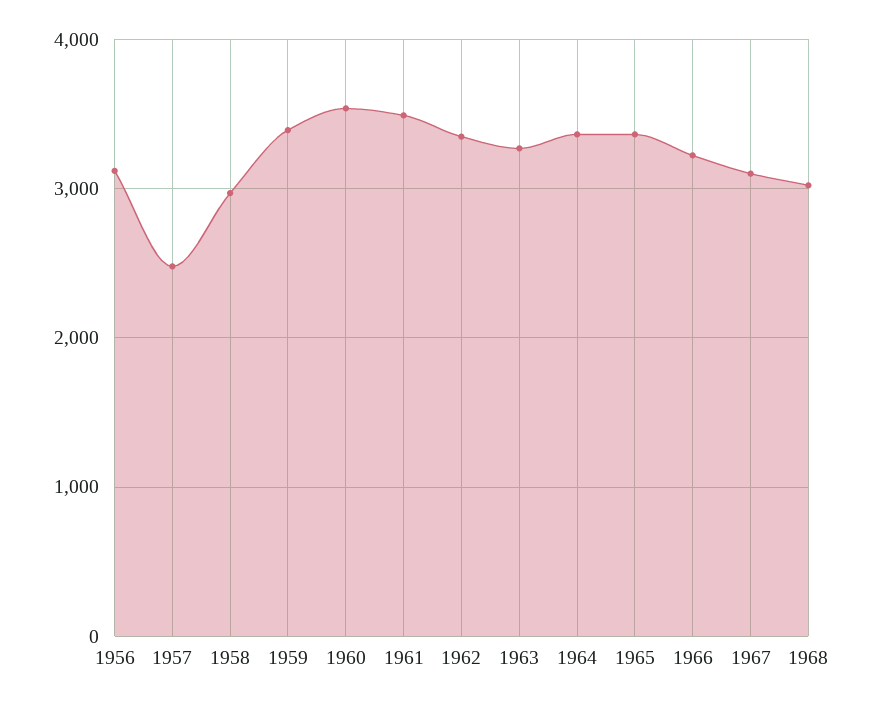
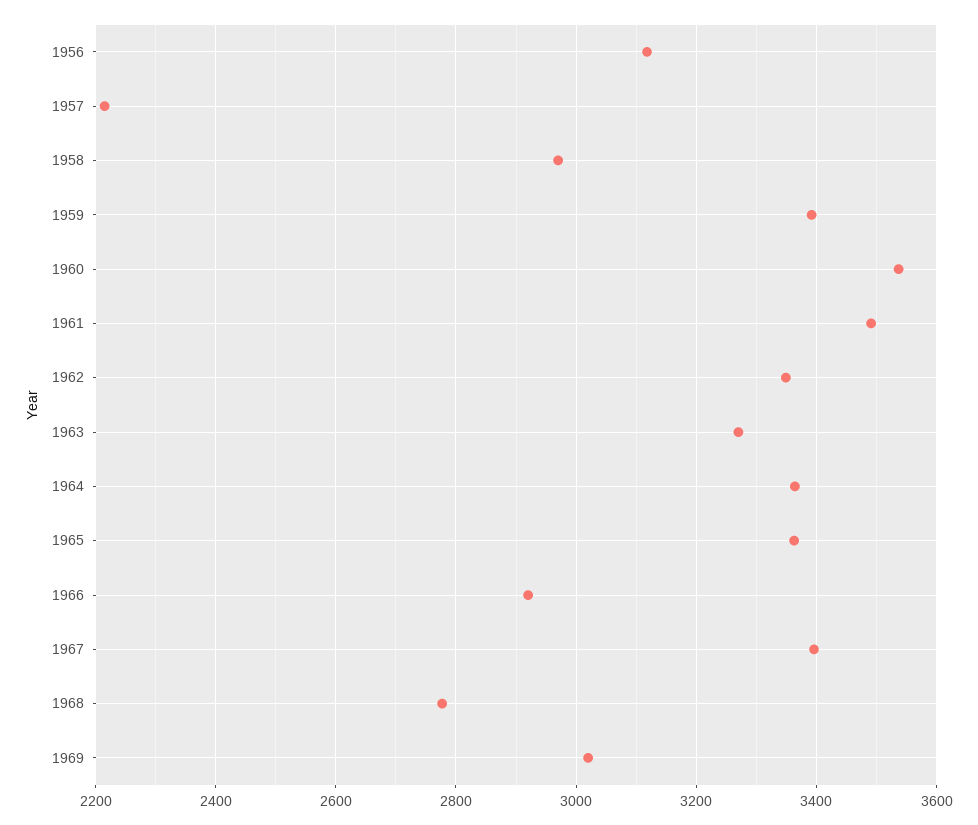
1957: 2500 -> 2220
1966: 3200 -> 2920
1967: 3100 -> 3400
1968: 3000 -> 2780
1969: none -> 3020

